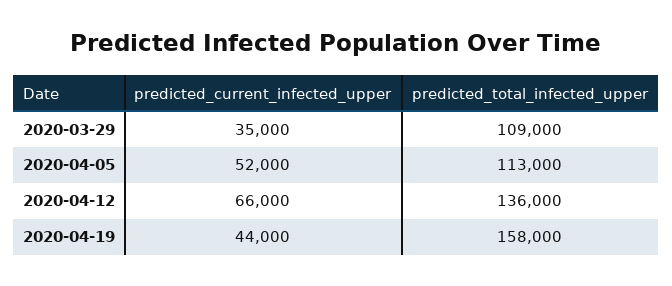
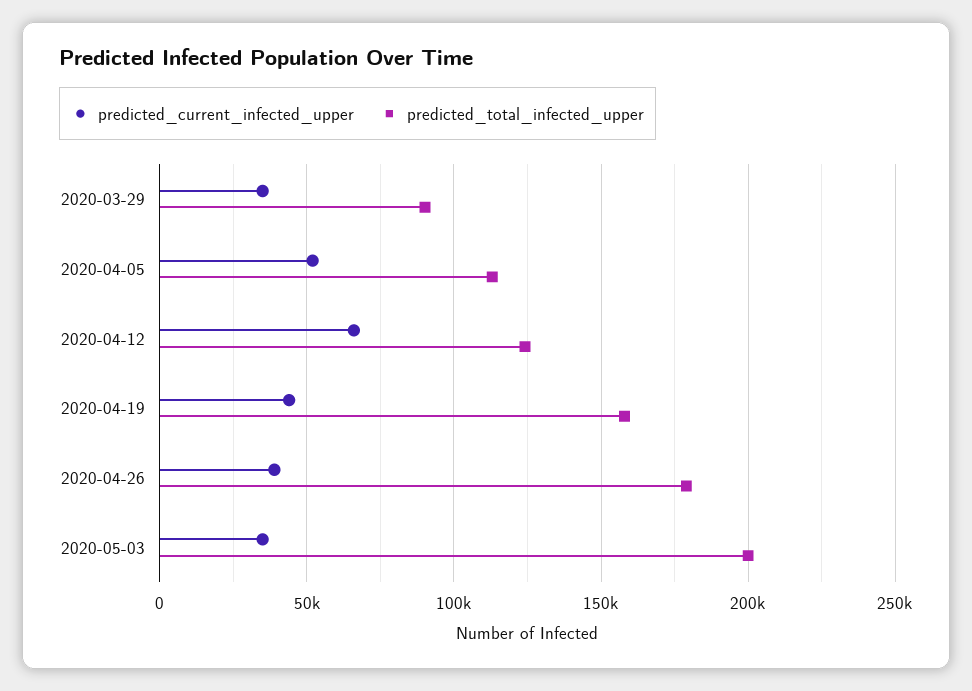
predicted_total_infected_upper, 2020-03-29: 109000 -> 90000
predicted_total_infected_upper, 2020-04-12: 136000 -> 125000
predicted_current_infected_upper, 2020-04-26: none -> 40000
predicted_total_infected_upper, 2020-04-26: none -> 180000
predicted_current_infected_upper, 2020-05-03: none -> 35000
predicted_total_infected_upper, 2020-05-03: none -> 200000

